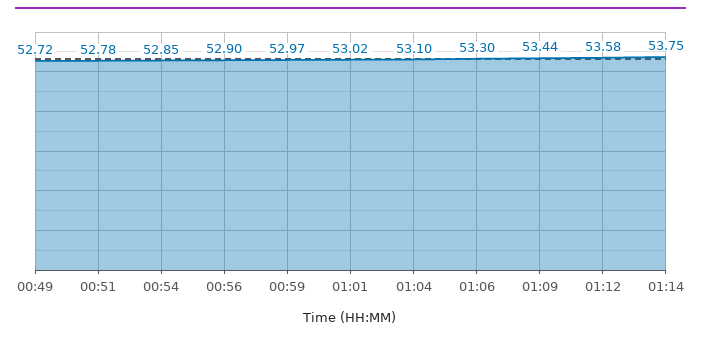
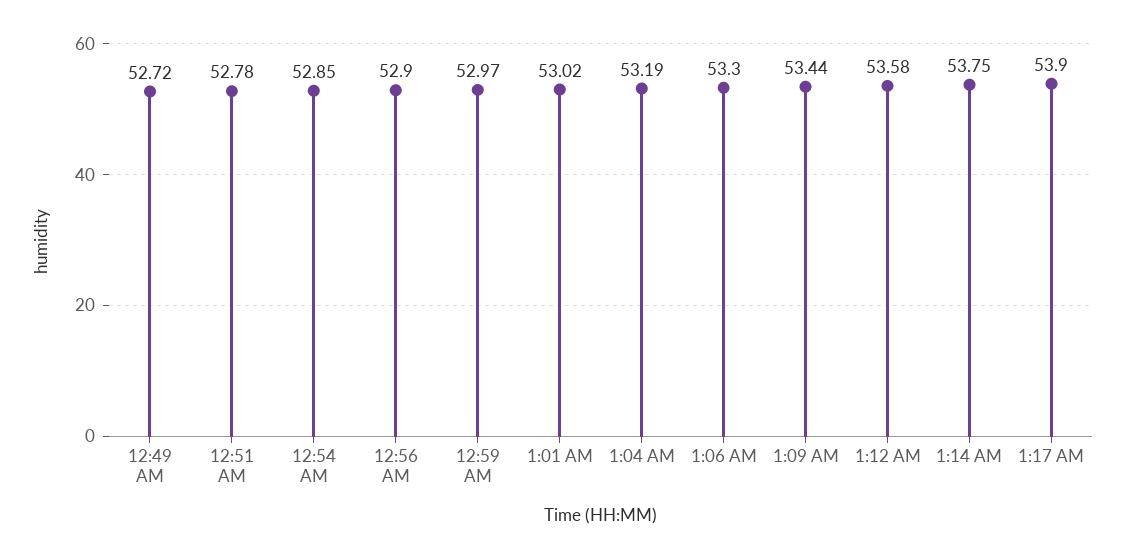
01:04: 53.1 -> 53.19
1:17 AM: none -> 53.9

